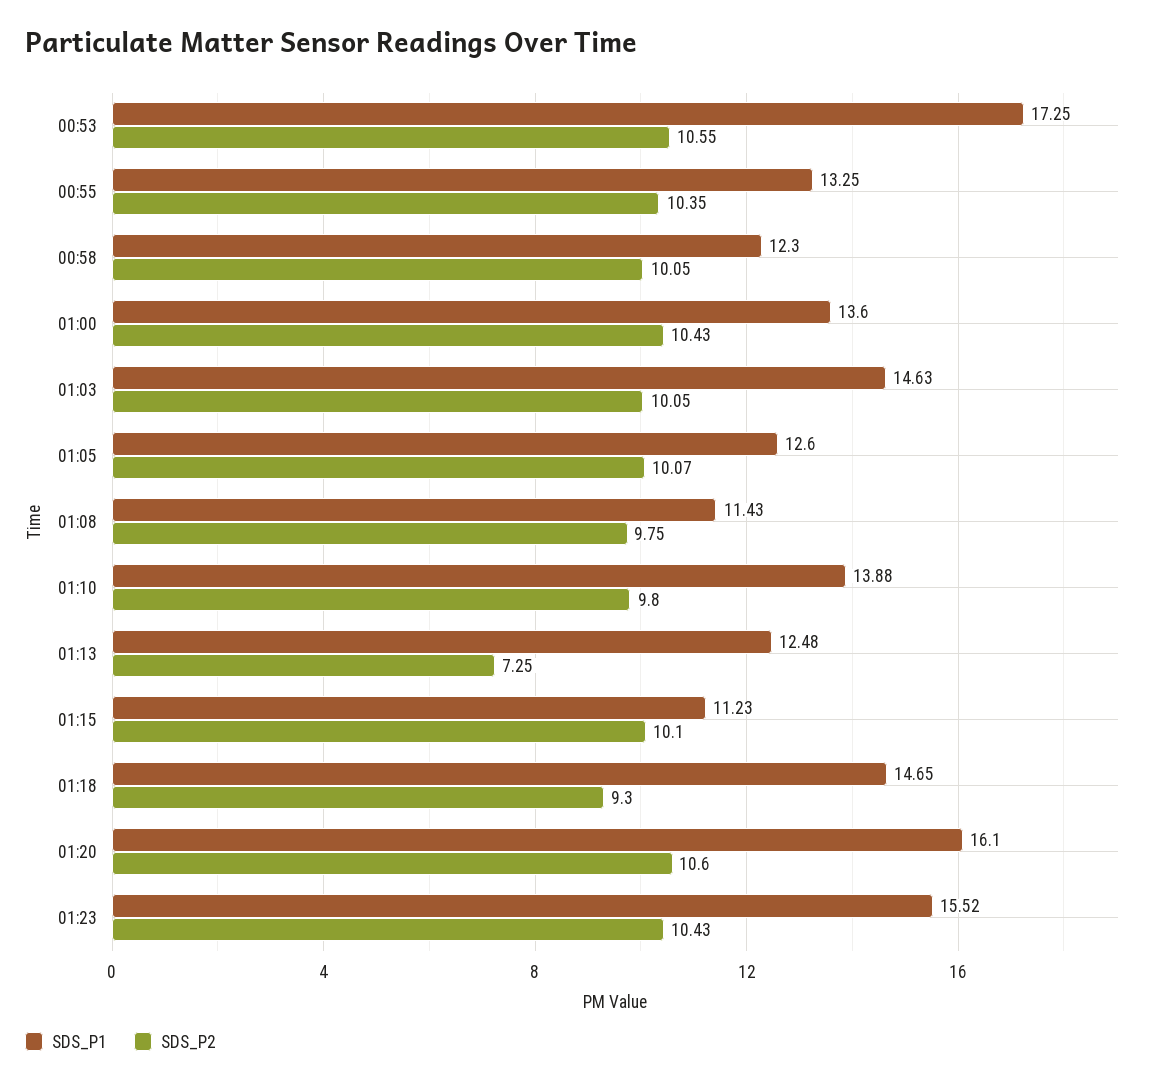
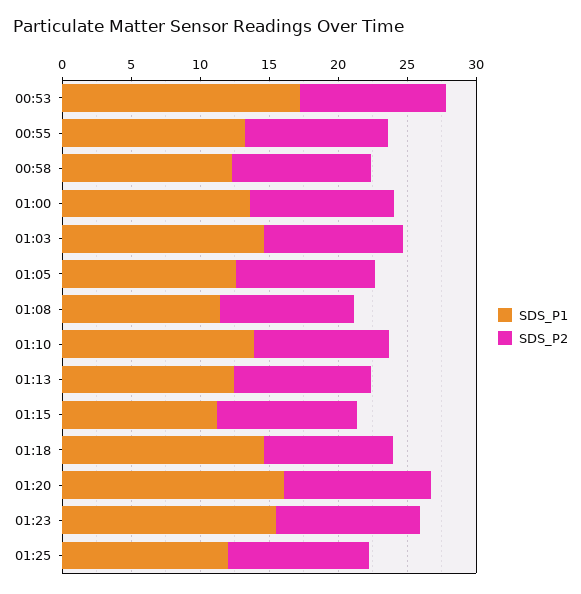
SDS_P2, 01:13: 7.25 -> 10
SDS_P1, 01:25: none -> 12
SDS_P2, 01:25: none -> 10

